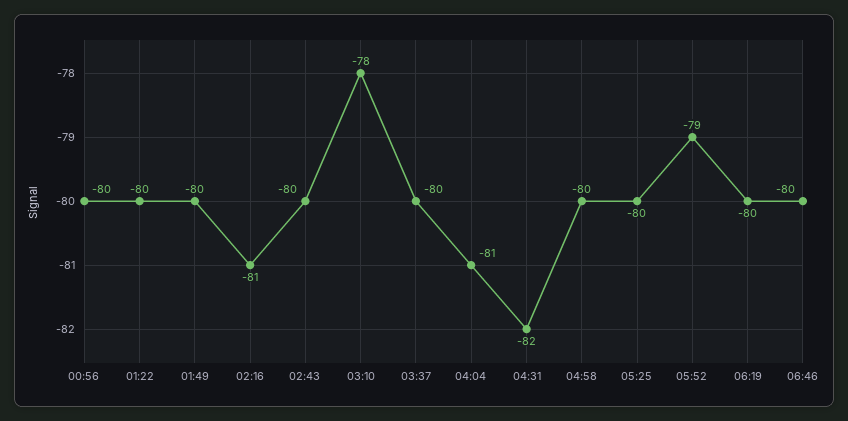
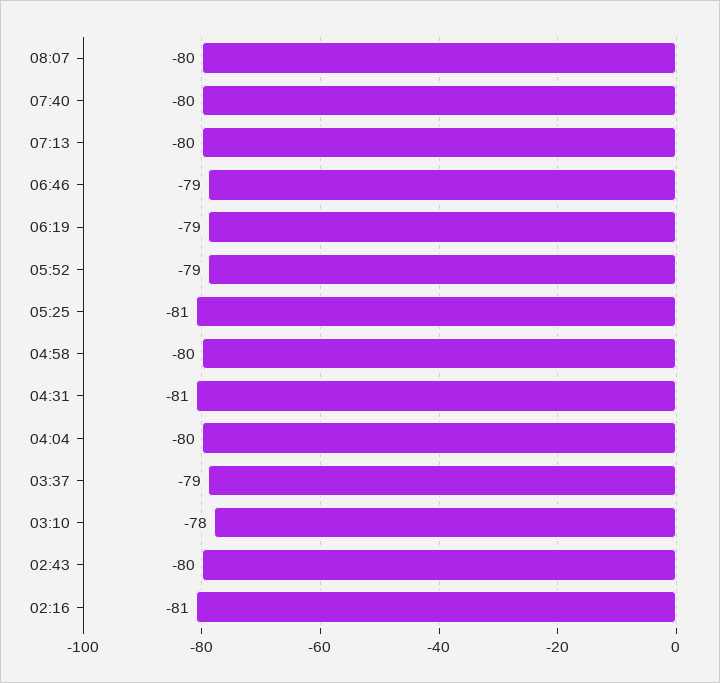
00:56: -80 -> none
01:22: -80 -> none
01:49: -80 -> none
03:37: -80 -> -79
04:04: -81 -> -80
04:31: -82 -> -81
05:25: -80 -> -81
06:19: -80 -> -79
06:46: -80 -> -79
08:07: none -> -80
07:40: none -> -80
07:13: none -> -80

